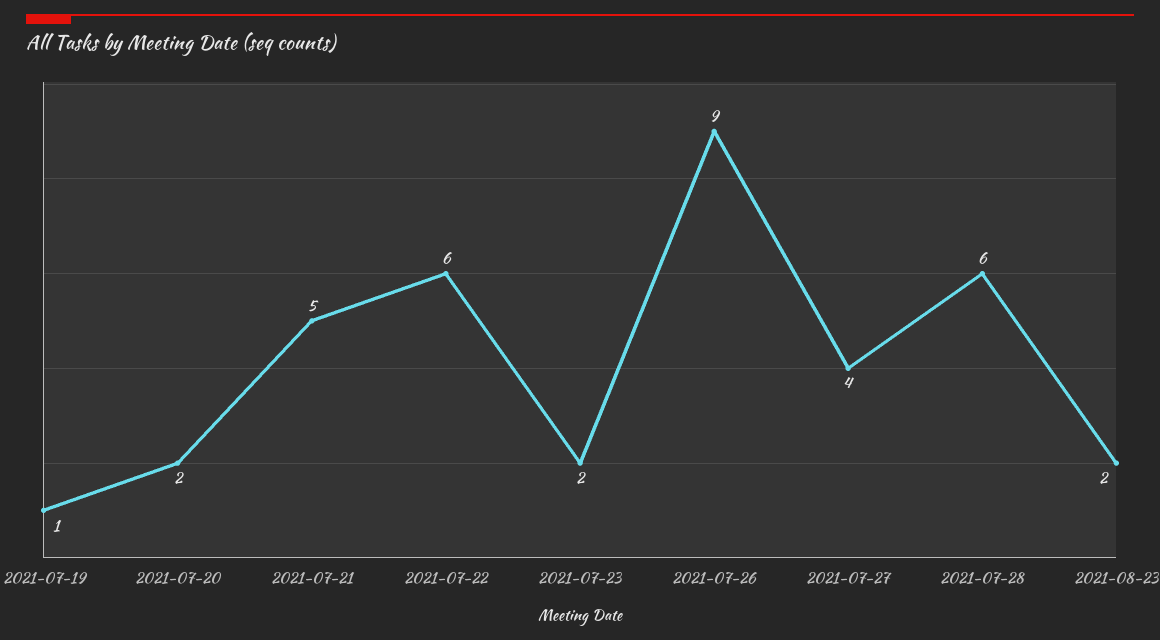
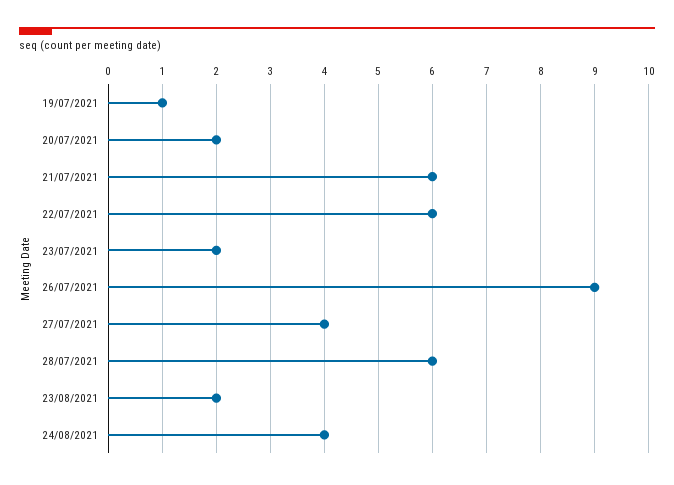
2021-07-21: 5 -> 6
24/08/2021: none -> 4

